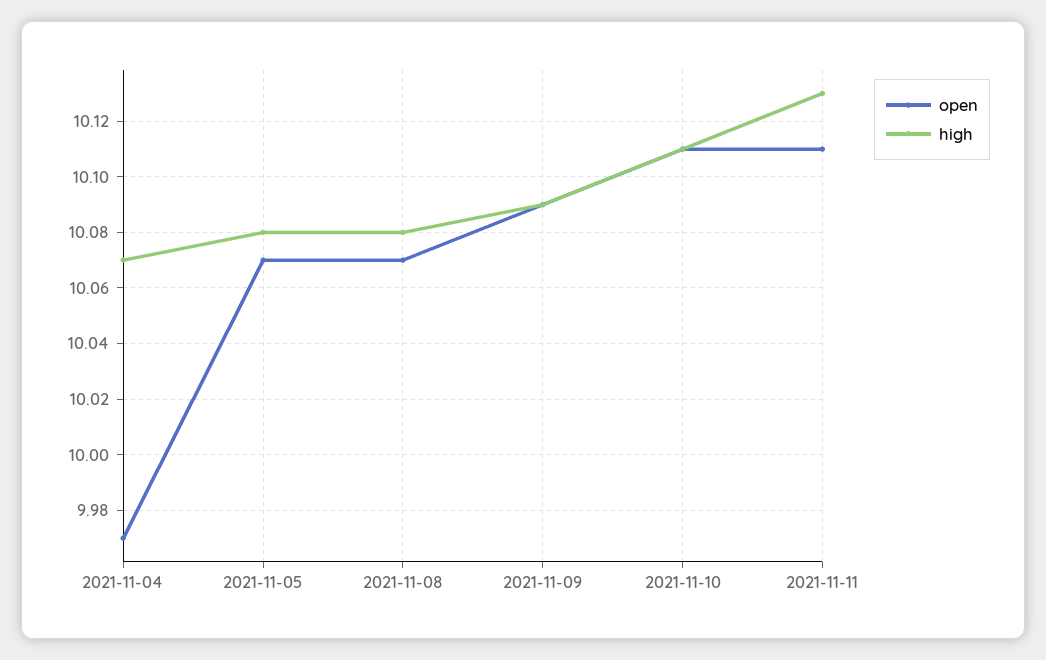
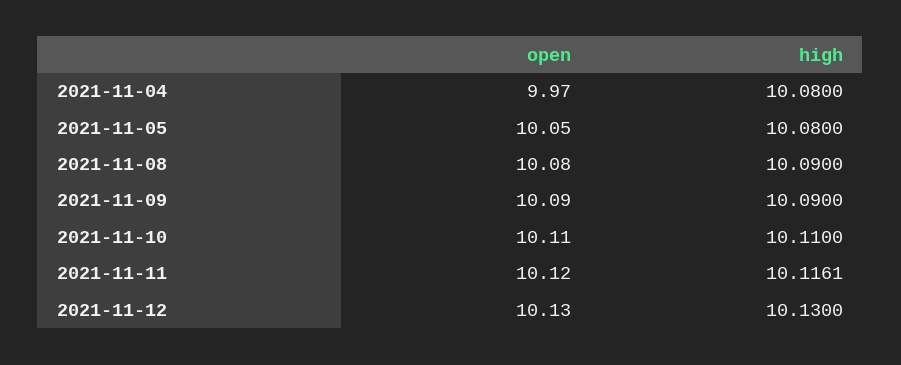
high, 2021-11-04: 10.07 -> 10.08
open, 2021-11-05: 10.07 -> 10.05
open, 2021-11-08: 10.07 -> 10.08
high, 2021-11-08: 10.08 -> 10.09
open, 2021-11-11: 10.11 -> 10.12
high, 2021-11-11: 10.13 -> 10.1161
open, 2021-11-12: none -> 10.13
high, 2021-11-12: none -> 10.13

